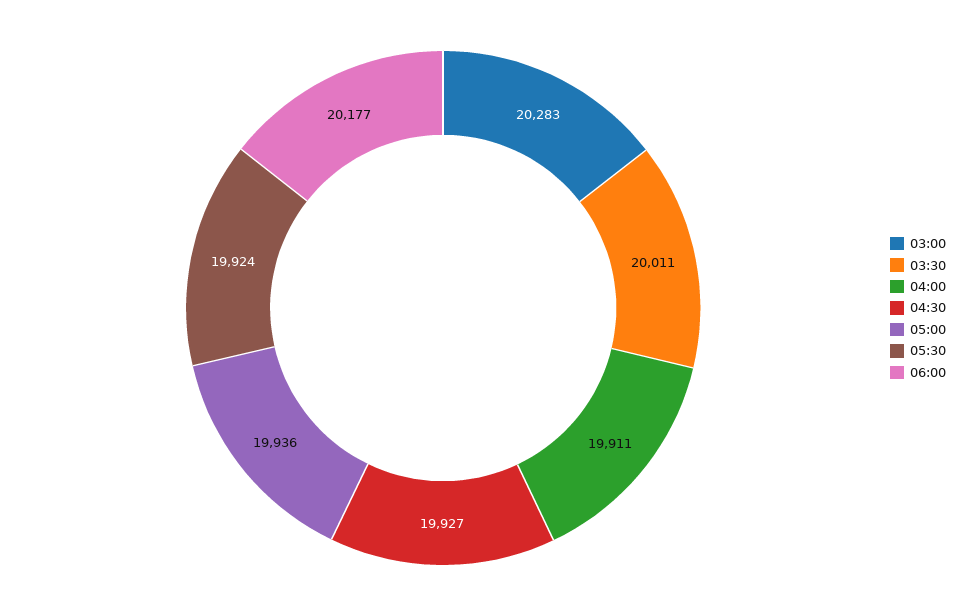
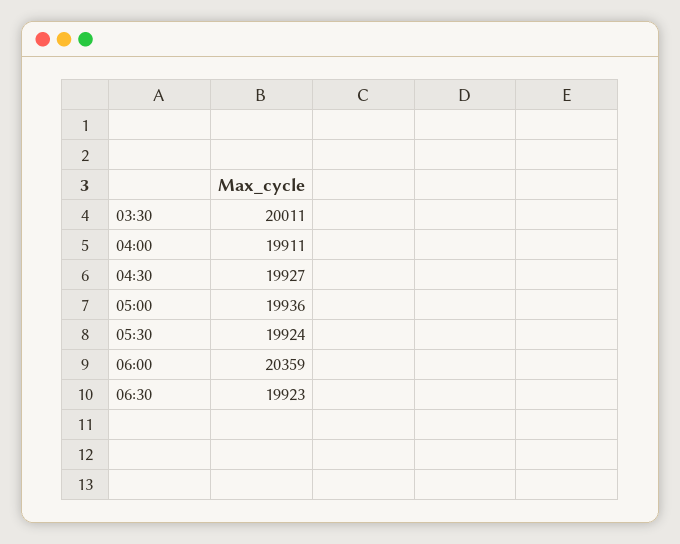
03:00: 20283 -> none
06:00: 20177 -> 20359
06:30: none -> 19923

